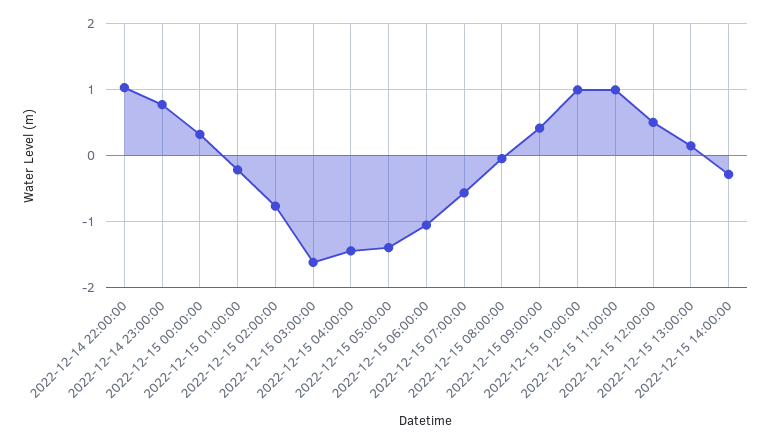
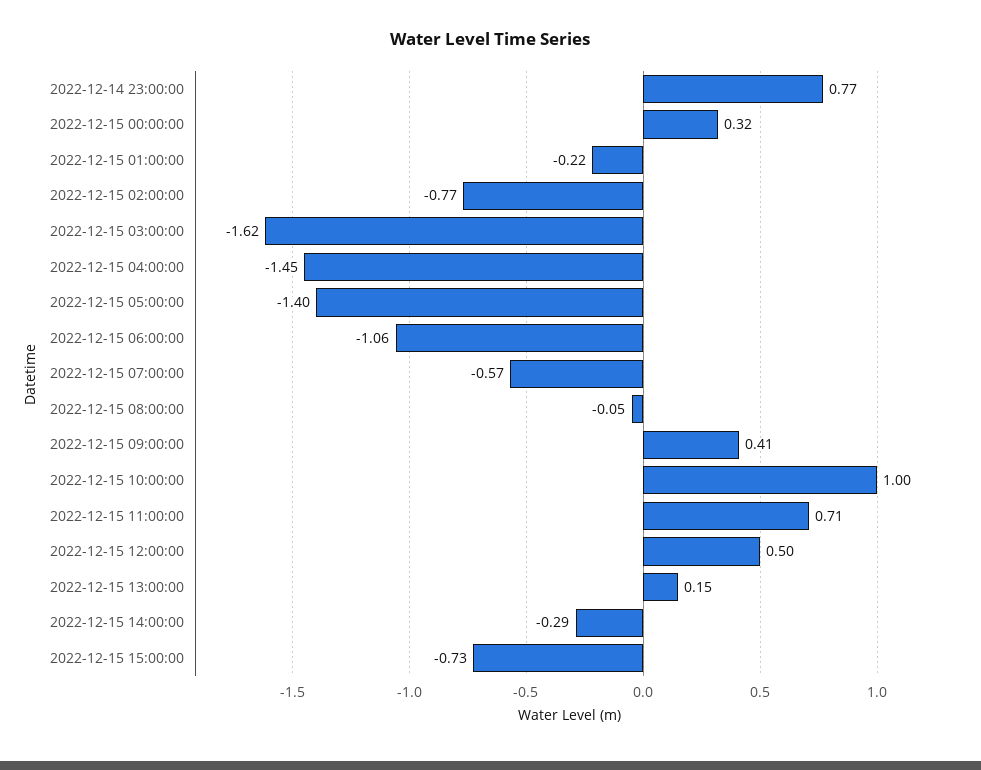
2022-12-14 22:00:00: 1 -> none
2022-12-15 11:00:00: 1 -> 0.71
2022-12-15 15:00:00: none -> -0.73

